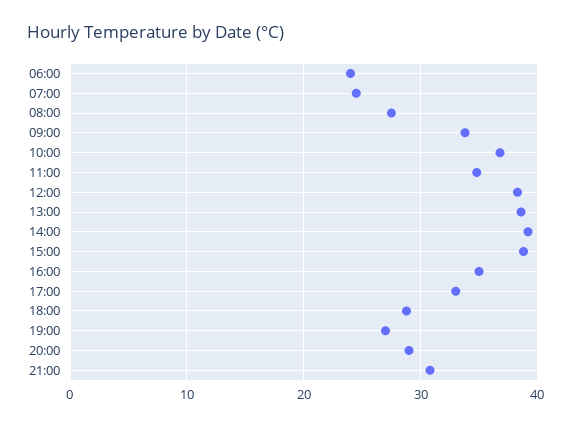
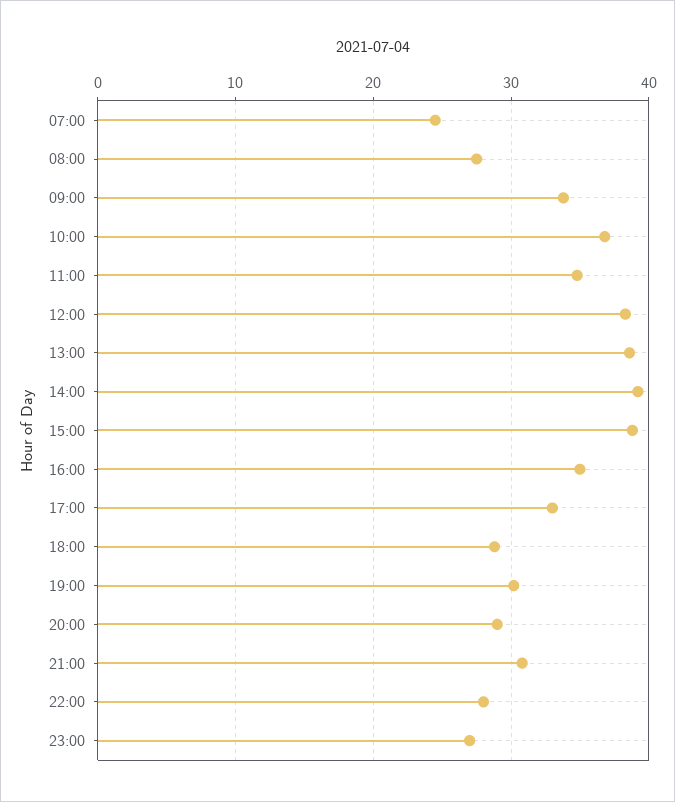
06:00: 24 -> none
19:00: 27 -> 30
22:00: none -> 28
23:00: none -> 27

